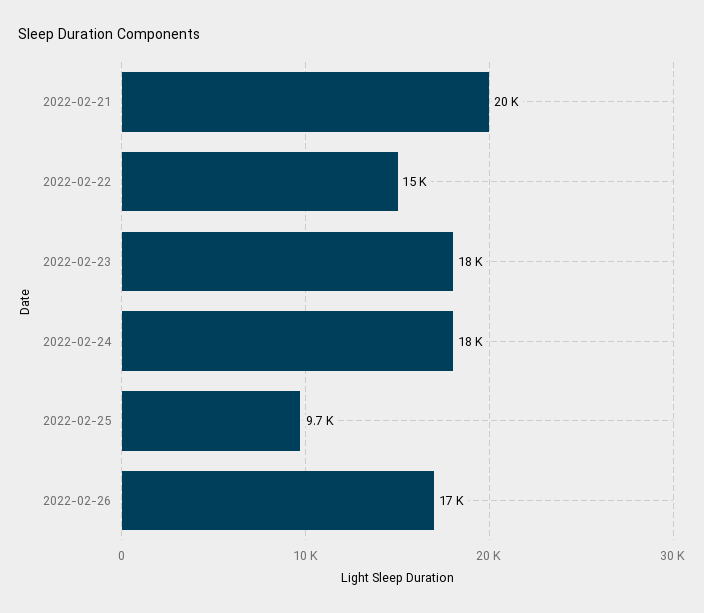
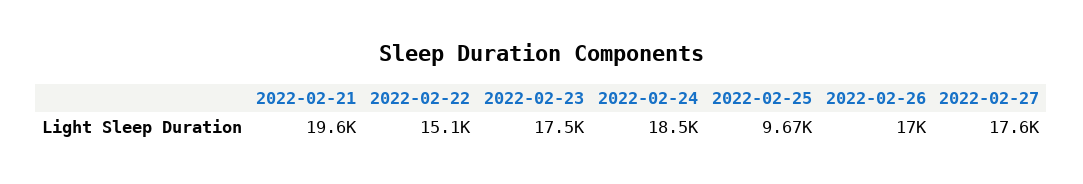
2022-02-27: none -> 17600

